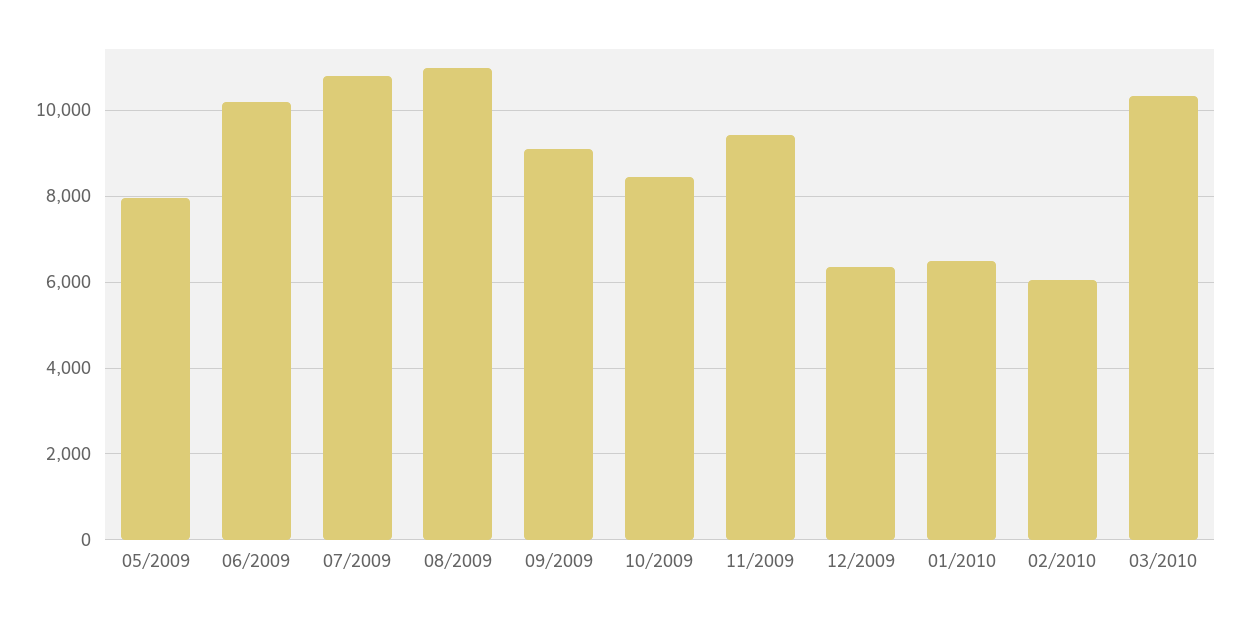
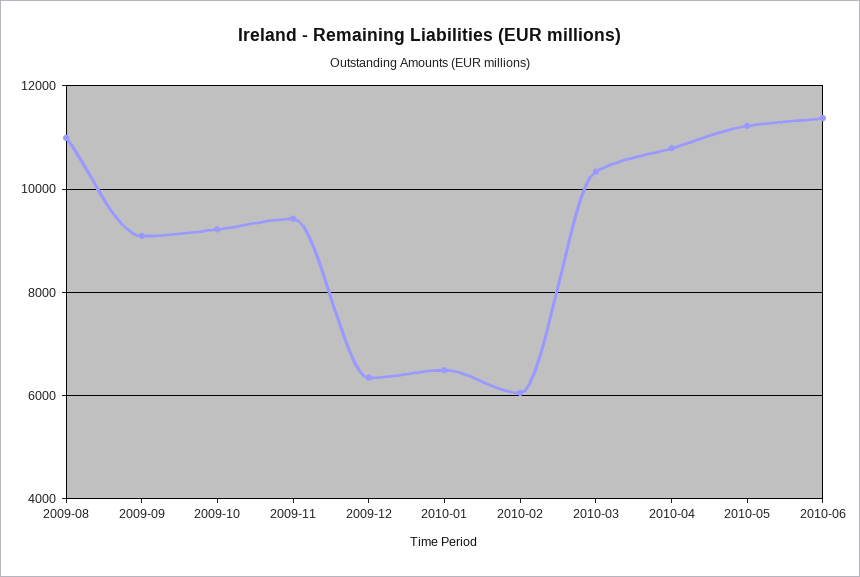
05/2009: 8000 -> none
06/2009: 10200 -> none
07/2009: 10800 -> none
10/2009: 8400 -> 9200
2010-04: none -> 10800
2010-05: none -> 11200
2010-06: none -> 11400

